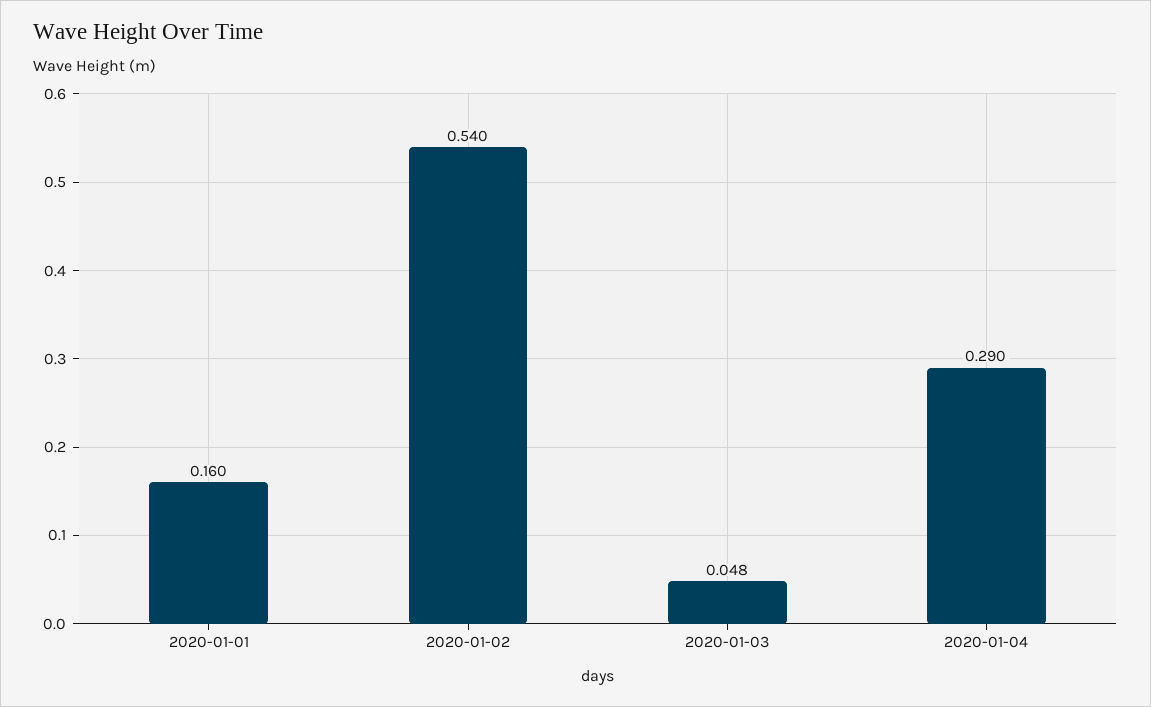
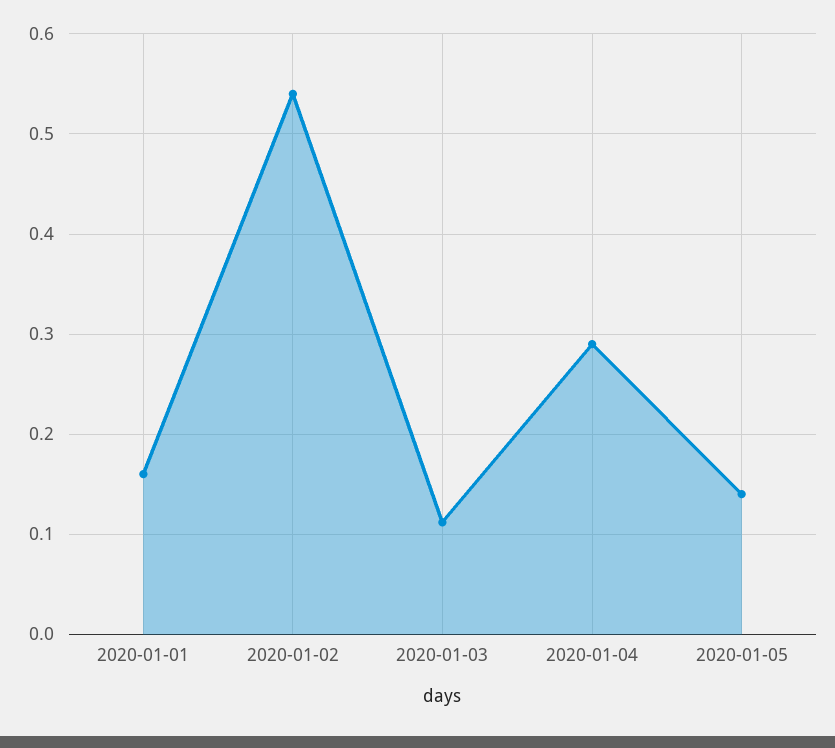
2020-01-03: 0.048 -> 0.11
2020-01-05: none -> 0.14

